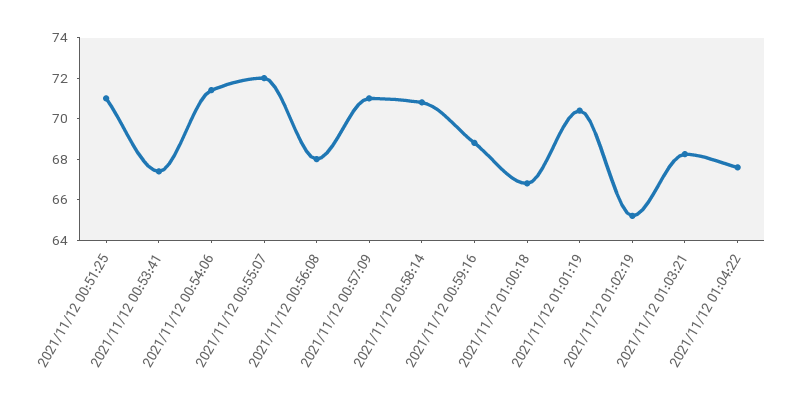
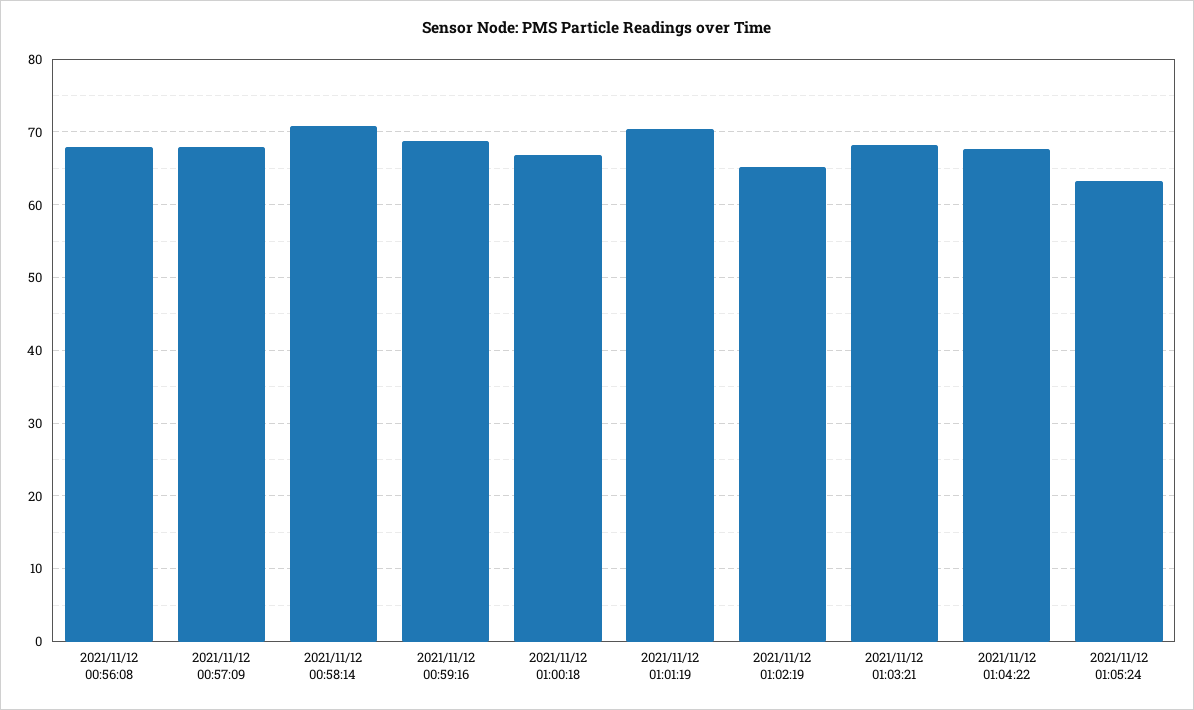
2021/11/12 00:51:25: 71 -> none
2021/11/12 00:53:41: 67.5 -> none
2021/11/12 00:54:06: 71.5 -> none
2021/11/12 00:55:07: 72 -> none
2021/11/12 00:57:09: 71 -> 68
2021/11/12 01:05:24: none -> 63

